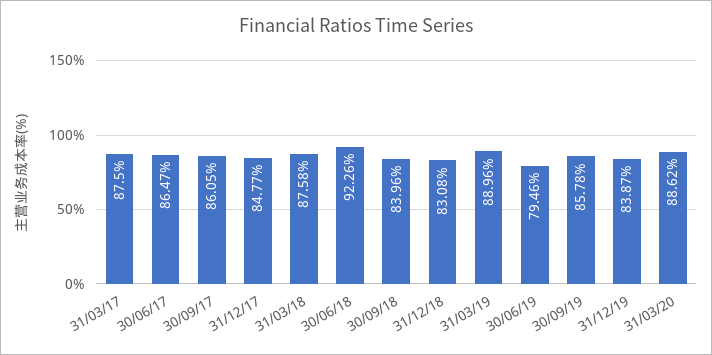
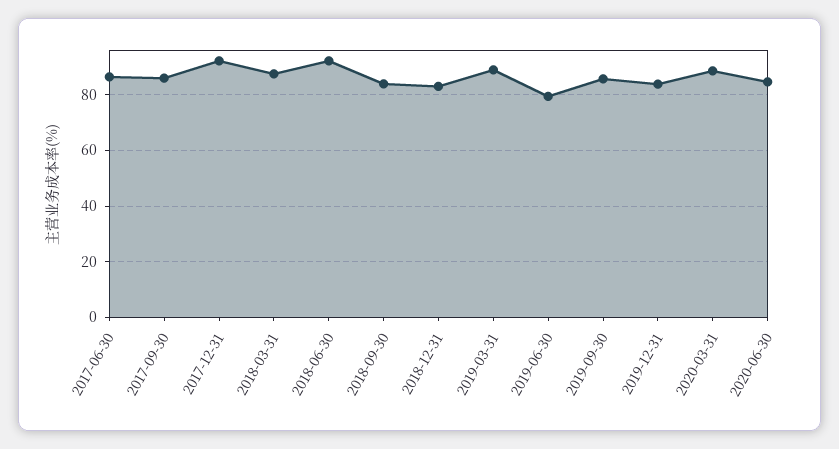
31/03/17: 87.5 -> none
31/12/17: 84.77 -> 92.5
2020-06-30: none -> 85

